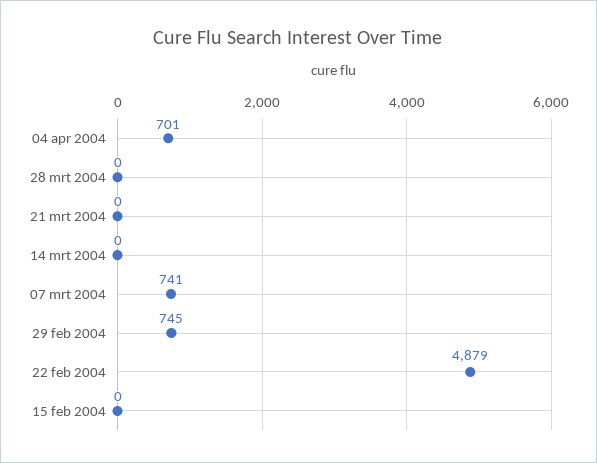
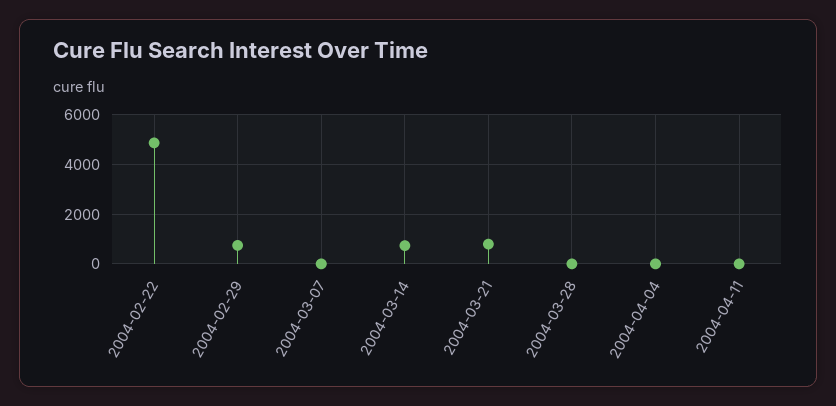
04 apr 2004: 701 -> 0
21 mrt 2004: 0 -> 750
14 mrt 2004: 0 -> 750
07 mrt 2004: 741 -> 0
15 feb 2004: 0 -> none
2004-04-11: none -> 0

